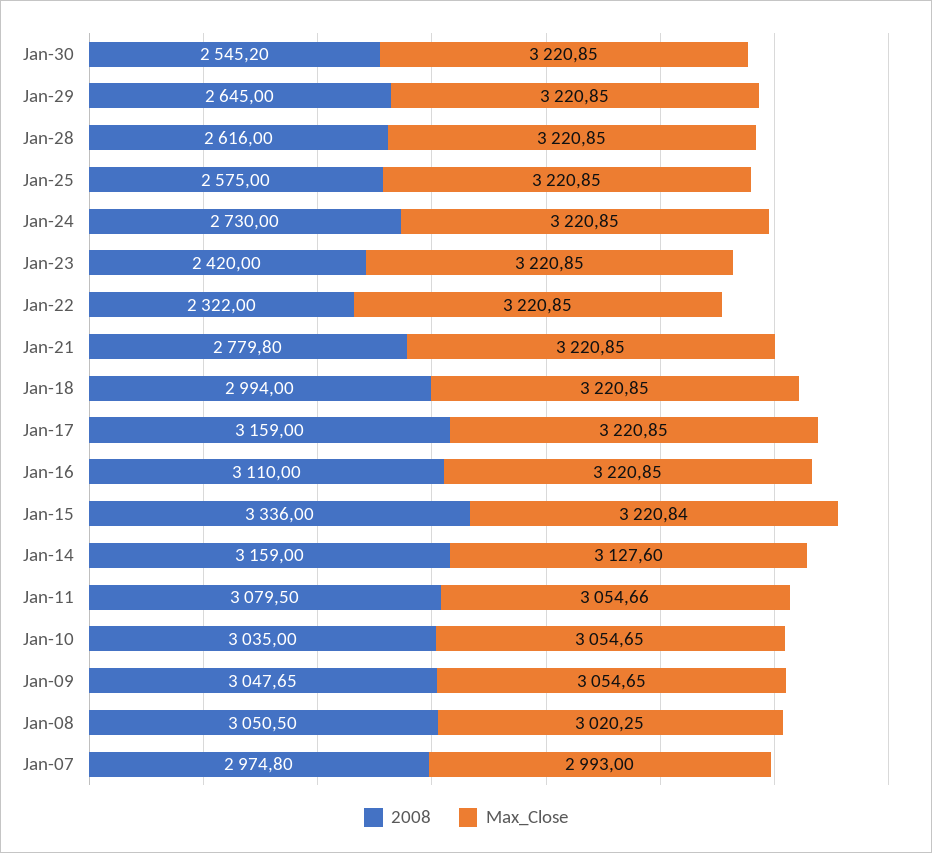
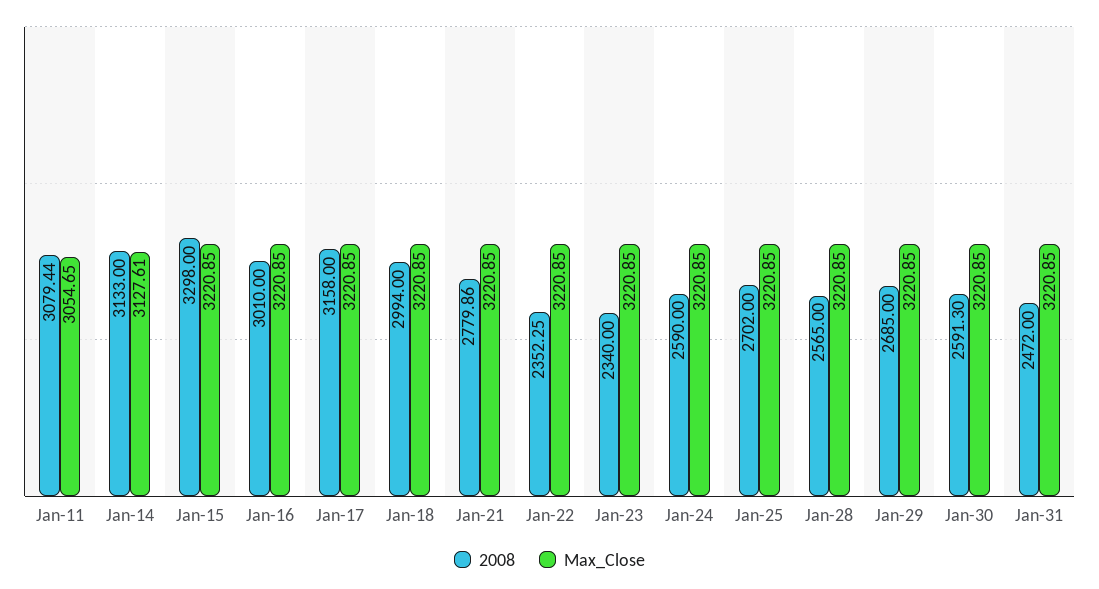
2008, Jan-30: 2545.2 -> 2591.3
2008, Jan-29: 2645 -> 2685
2008, Jan-28: 2616 -> 2565
2008, Jan-25: 2575 -> 2702
2008, Jan-24: 2730 -> 2590
2008, Jan-23: 2420 -> 2340
2008, Jan-22: 2322 -> 2352.25
2008, Jan-21: 2779.8 -> 2779.86
2008, Jan-17: 3159 -> 3158
2008, Jan-16: 3110 -> 3010
2008, Jan-15: 3336 -> 3298
Max_Close, Jan-15: 3220.84 -> 3220.85
2008, Jan-14: 3159 -> 3133
Max_Close, Jan-14: 3127.6 -> 3127.61
2008, Jan-11: 3079.5 -> 3079.44
Max_Close, Jan-11: 3054.66 -> 3054.65
2008, Jan-10: 3035 -> none
Max_Close, Jan-10: 3054.65 -> none
2008, Jan-09: 3047.65 -> none
Max_Close, Jan-09: 3054.65 -> none
2008, Jan-08: 3050.5 -> none
Max_Close, Jan-08: 3020.25 -> none
2008, Jan-07: 2974.8 -> none
Max_Close, Jan-07: 2993 -> none
2008, Jan-31: none -> 2472
Max_Close, Jan-31: none -> 3220.85

